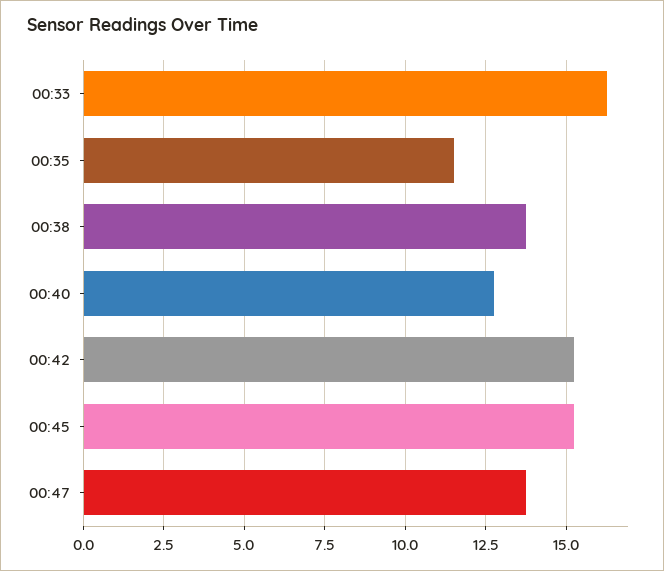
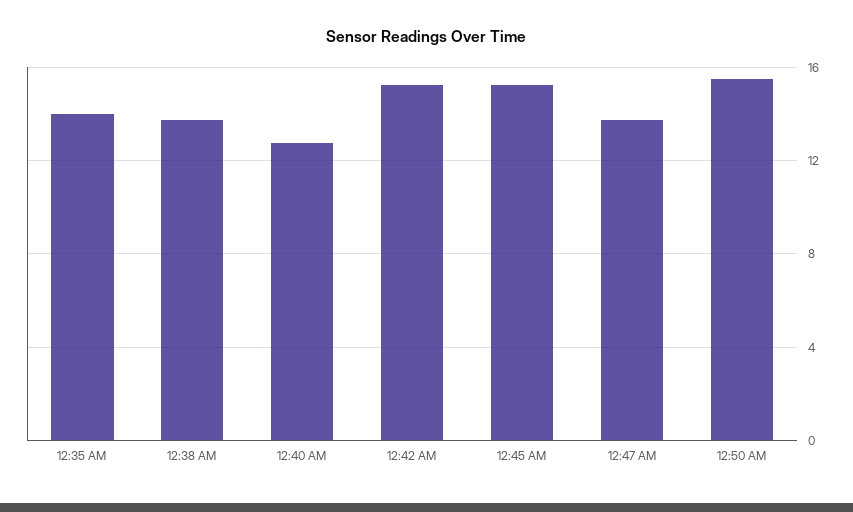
00:33: 16.25 -> none
00:35: 11.5 -> 14
12:50 AM: none -> 15.5

